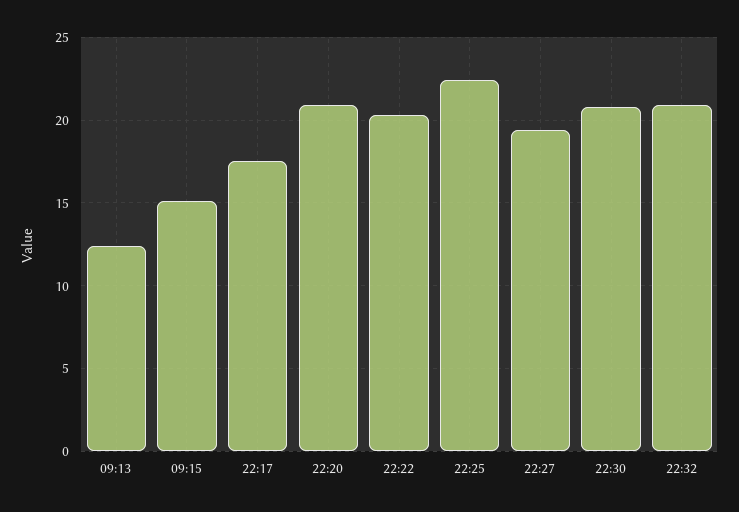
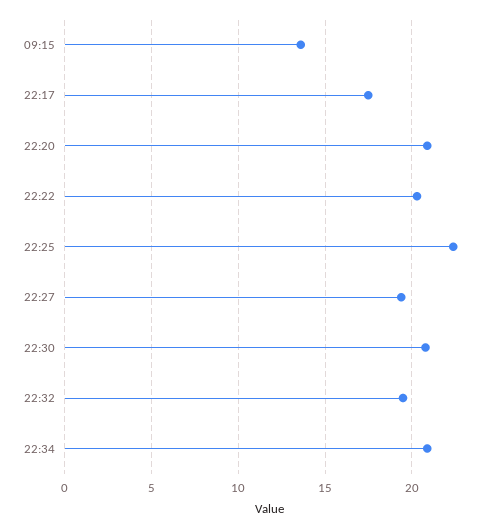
09:13: 12.5 -> none
09:15: 15 -> 13.5
22:32: 21 -> 19.5
22:34: none -> 21

